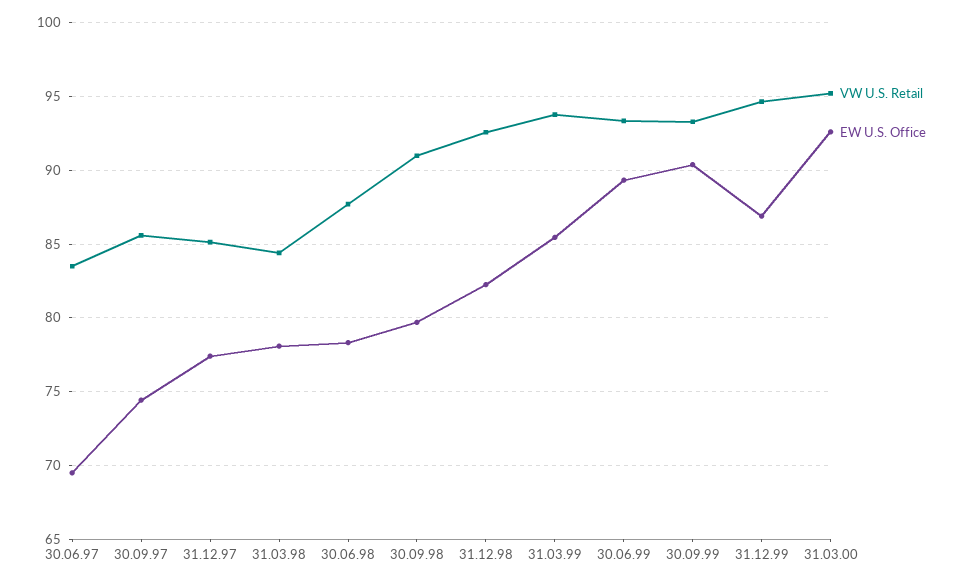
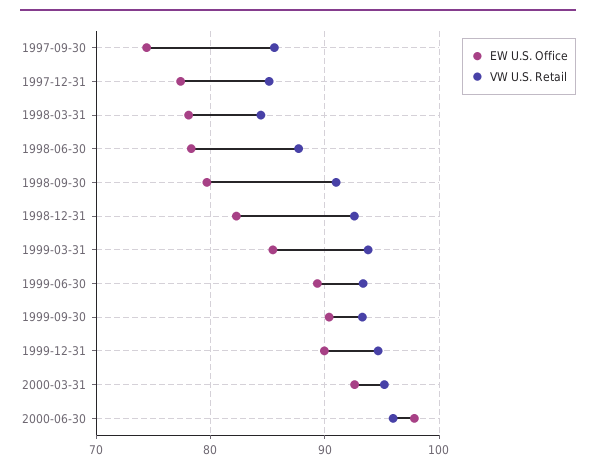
VW U.S. Retail, 30.06.97: 83.5 -> none
EW U.S. Office, 30.06.97: 69.5 -> none
EW U.S. Office, 31.12.99: 87 -> 90
EW U.S. Office, 2000-06-30: none -> 98
VW U.S. Retail, 2000-06-30: none -> 96

